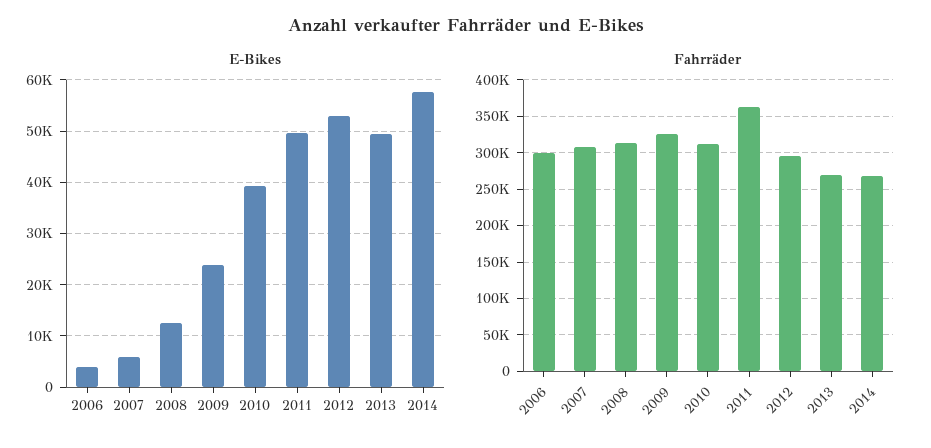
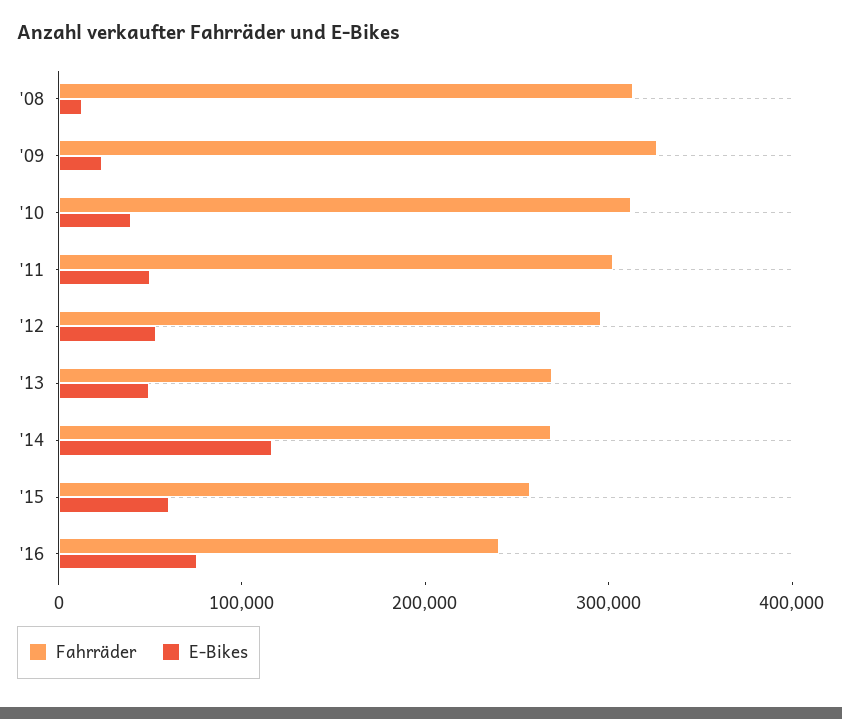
E-Bikes, 2006: 4000 -> none
E-Bikes, 2007: 6000 -> none
E-Bikes, 2014: 58000 -> 120000
Fahrräder, 2006: 300000 -> none
Fahrräder, 2007: 310000 -> none
Fahrräder, 2011: 360000 -> 300000
Fahrräder, '15: none -> 260000
E-Bikes, '15: none -> 60000
Fahrräder, '16: none -> 240000
E-Bikes, '16: none -> 80000

